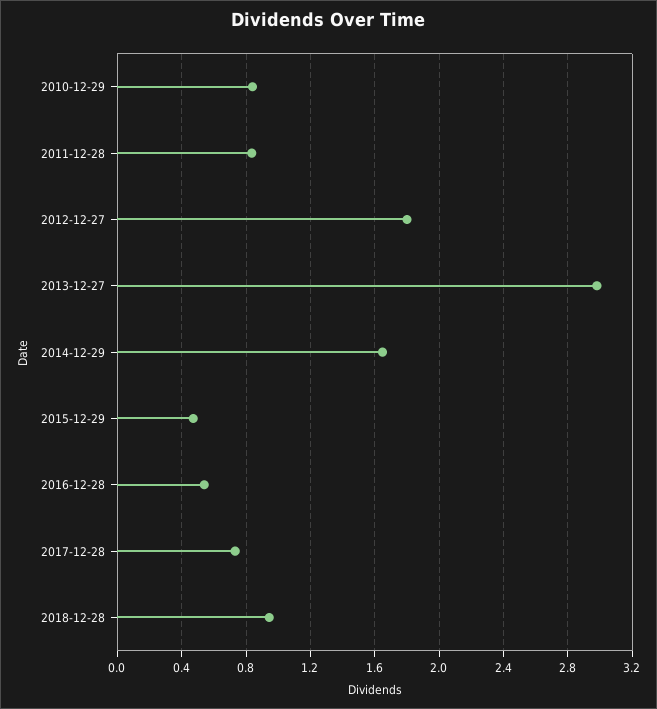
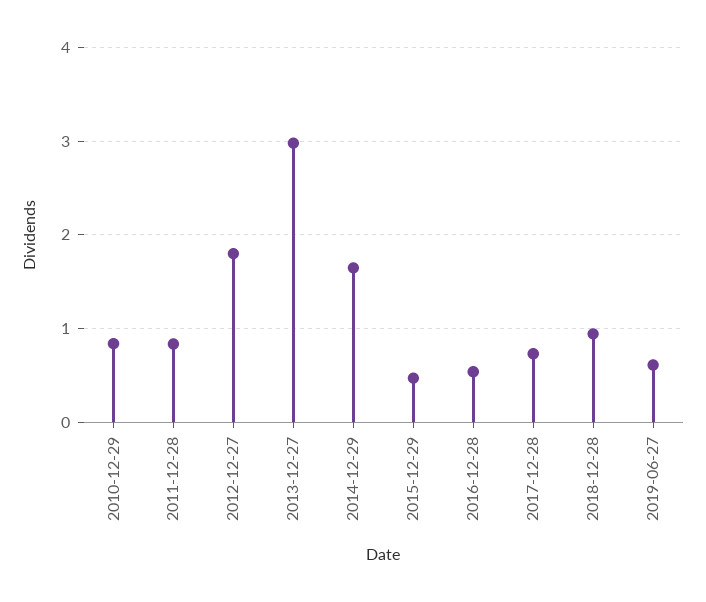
2019-06-27: none -> 0.6

